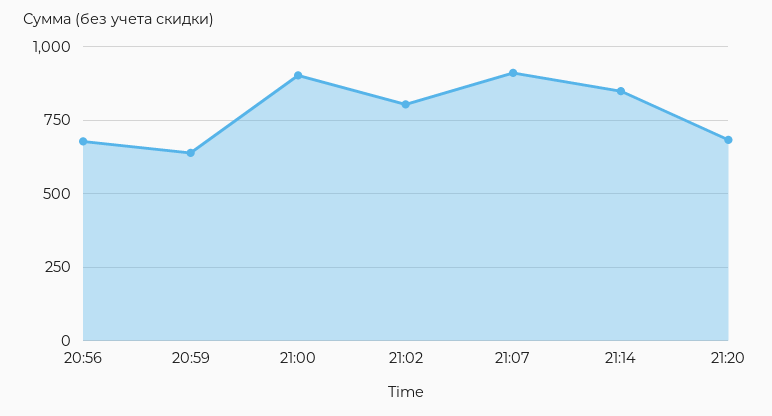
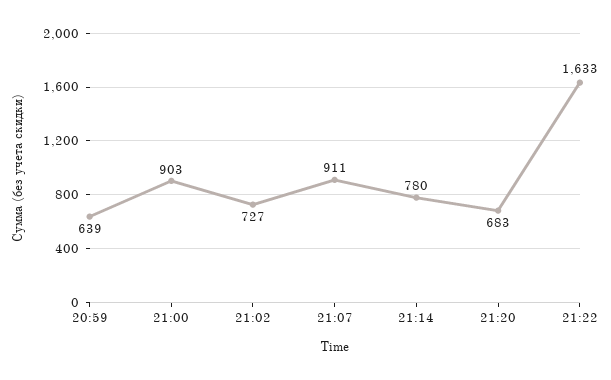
20:56: 675 -> none
21:02: 800 -> 727
21:14: 850 -> 780
21:22: none -> 1633

